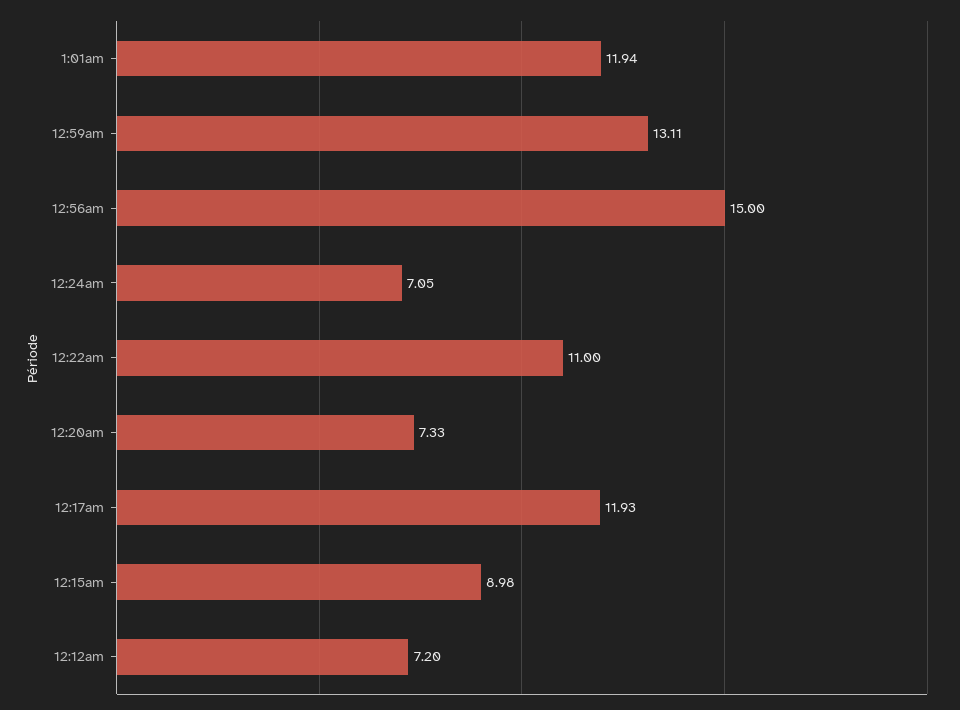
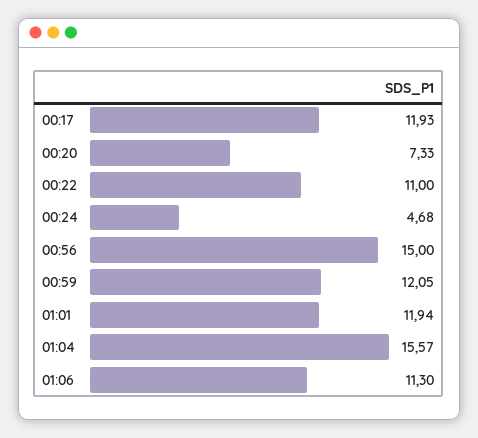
12:59am: 13.11 -> 12.05
12:24am: 7.05 -> 4.68
12:15am: 8.98 -> none
12:12am: 7.2 -> none
01:04: none -> 15.57
01:06: none -> 11.3

